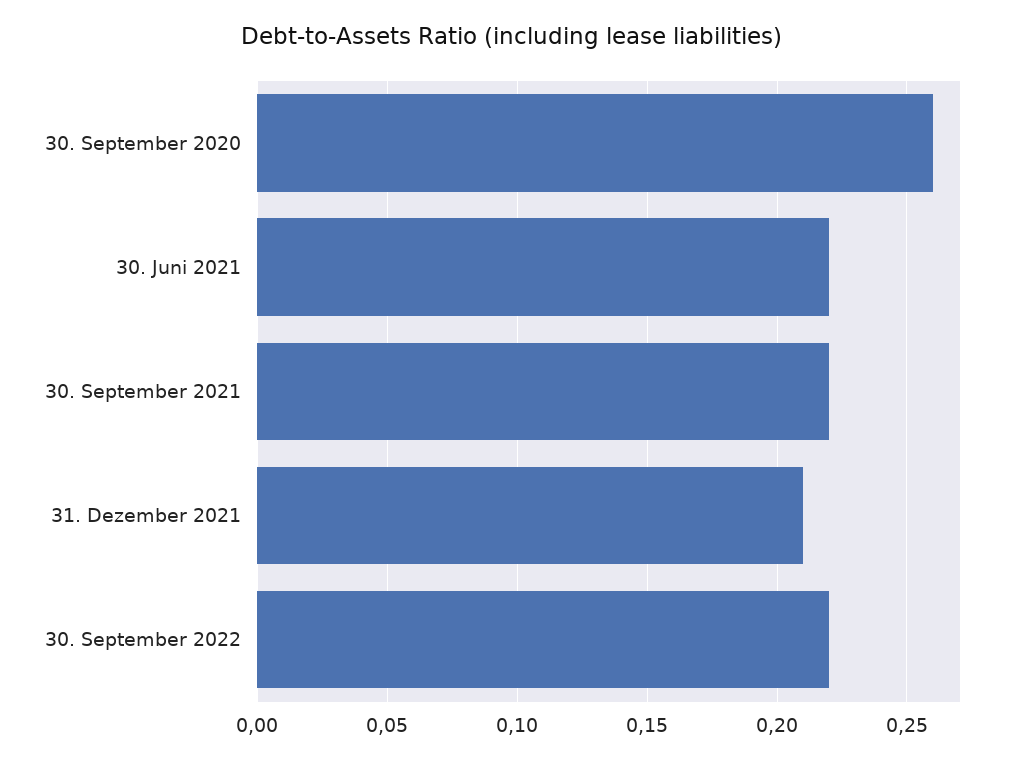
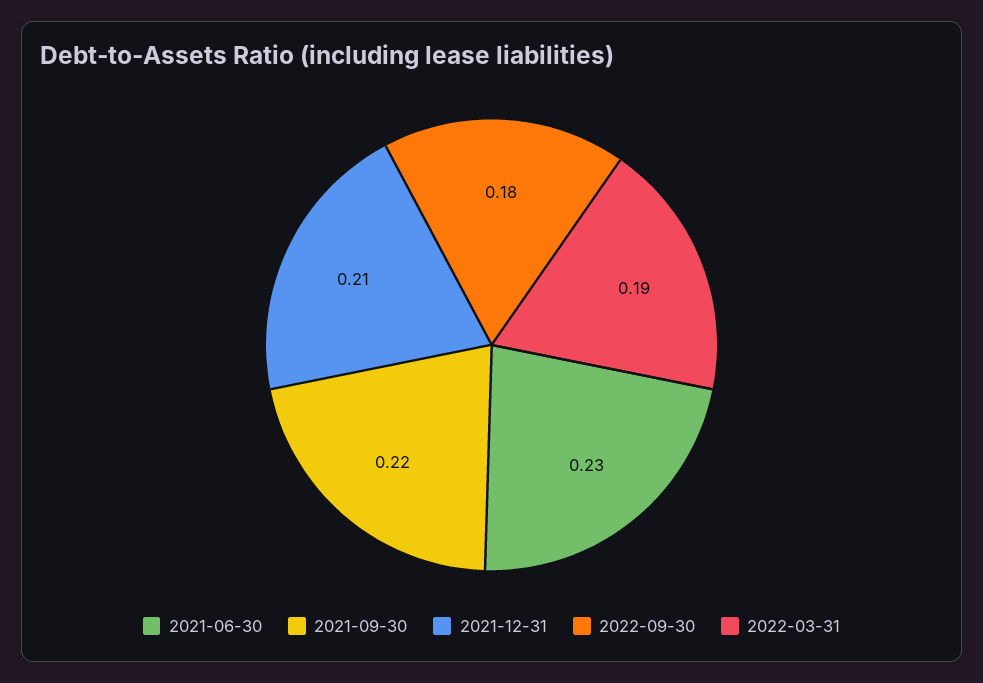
30. September 2020: 0.26 -> none
30. Juni 2021: 0.22 -> 0.23
30. September 2022: 0.22 -> 0.18
2022-03-31: none -> 0.19

